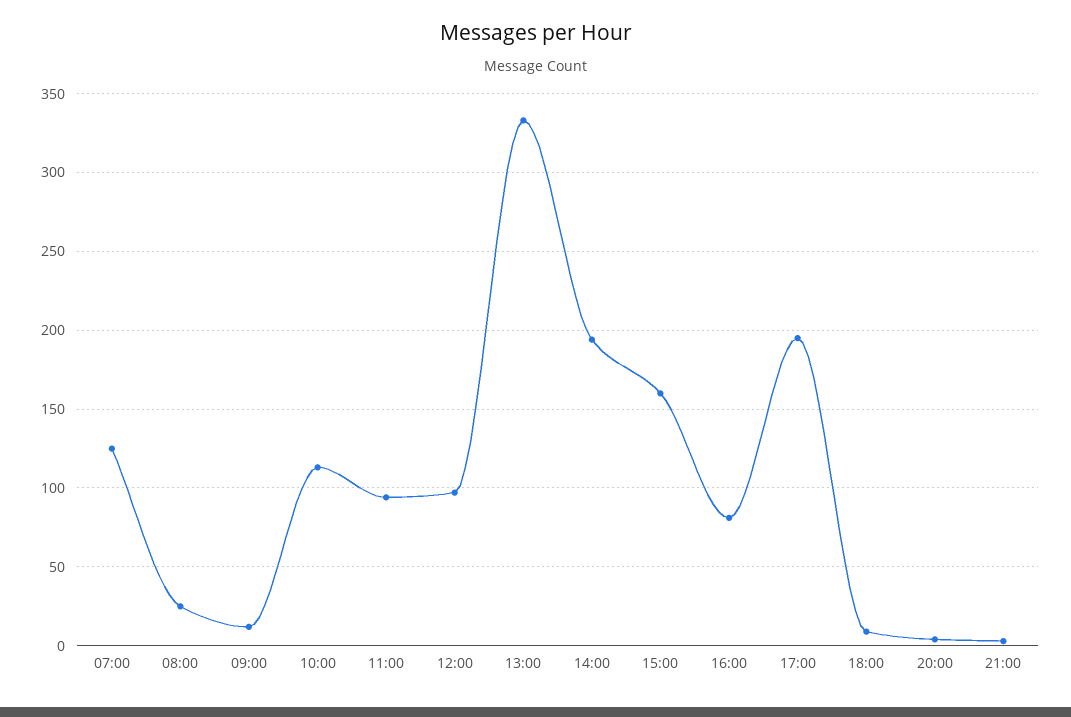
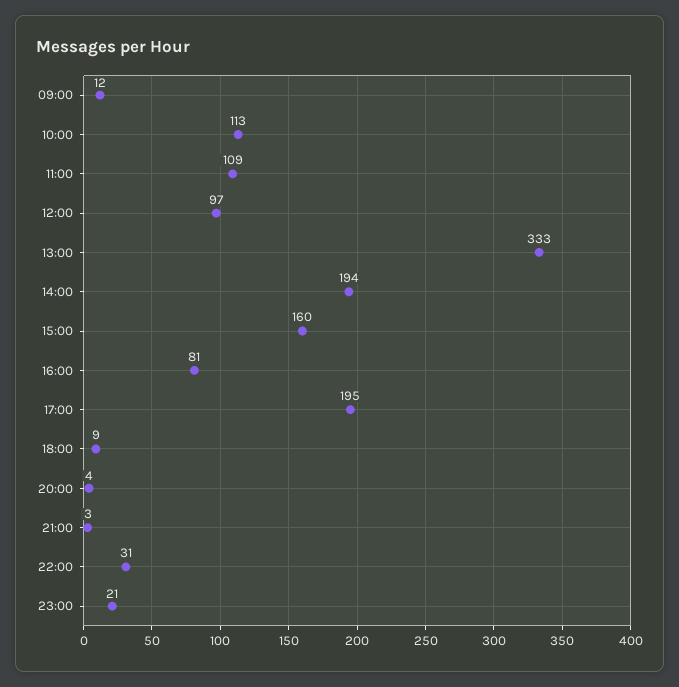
07:00: 125 -> none
08:00: 25 -> none
11:00: 95 -> 109
22:00: none -> 31
23:00: none -> 21

